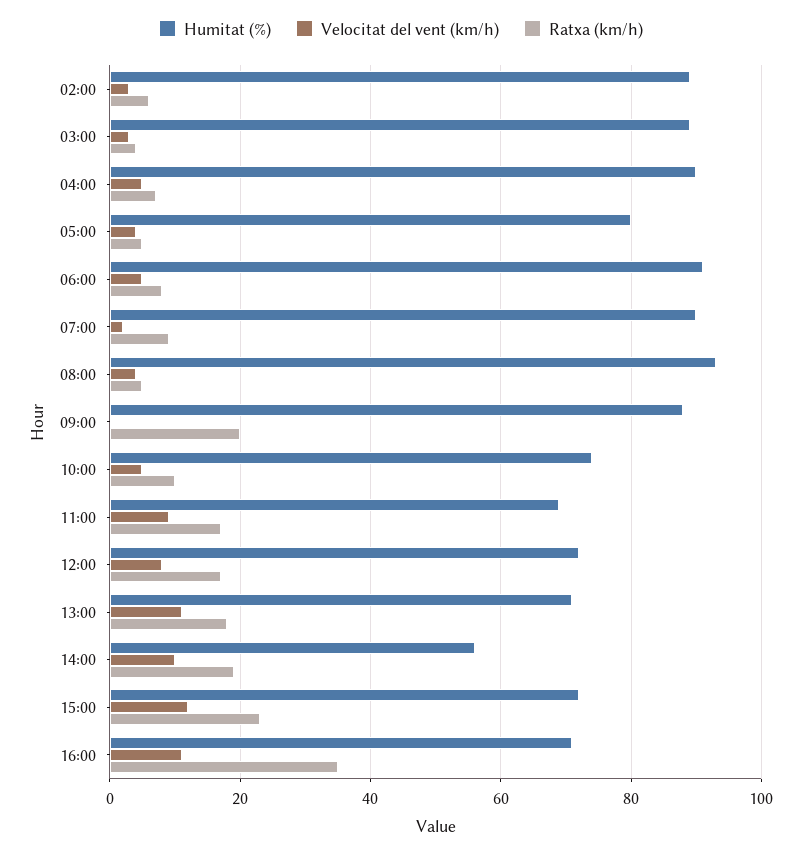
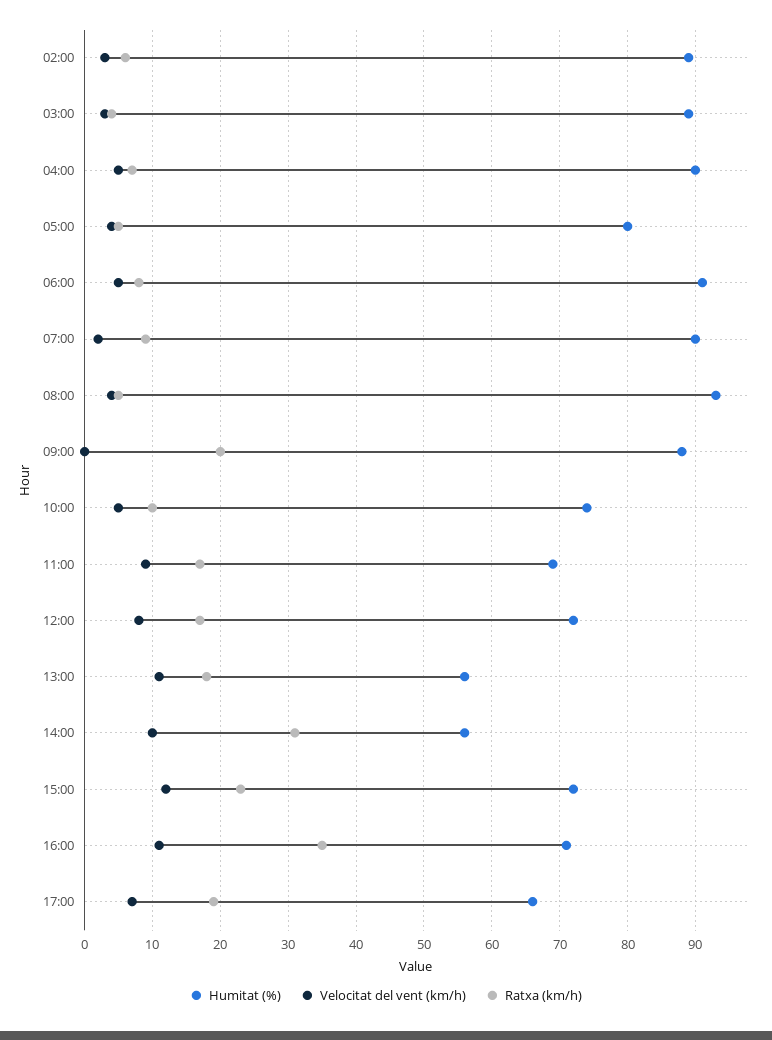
Humitat (%), 13:00: 70 -> 56
Ratxa (km/h), 14:00: 20 -> 31
Humitat (%), 17:00: none -> 66
Velocitat del vent (km/h), 17:00: none -> 7
Ratxa (km/h), 17:00: none -> 19

